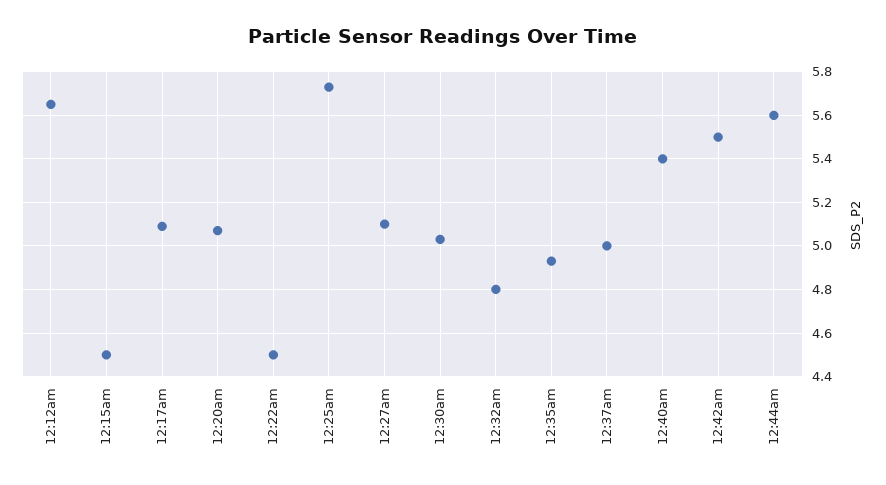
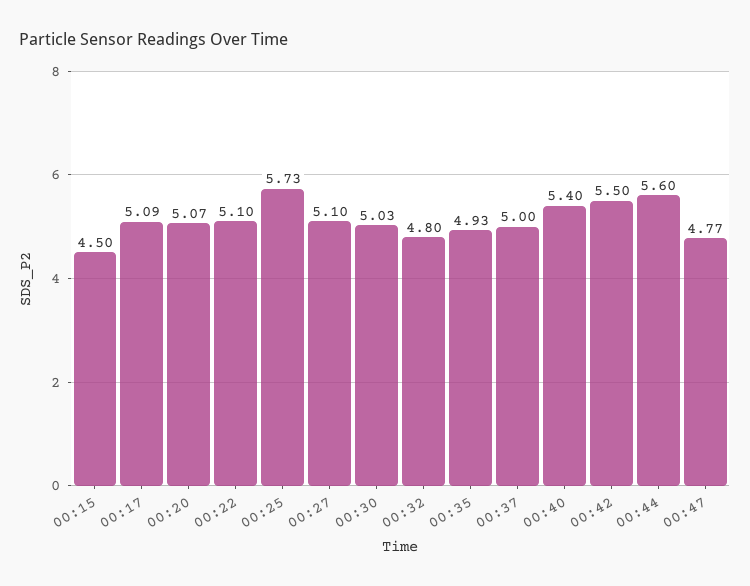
12:12am: 5.65 -> none
12:22am: 4.5 -> 5.1
00:47: none -> 4.77

